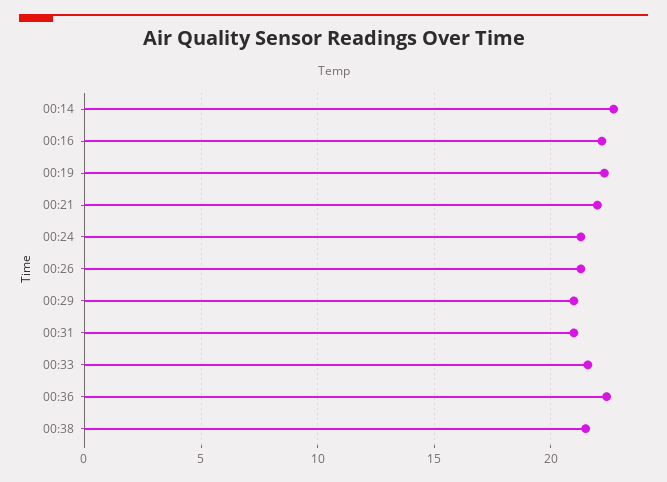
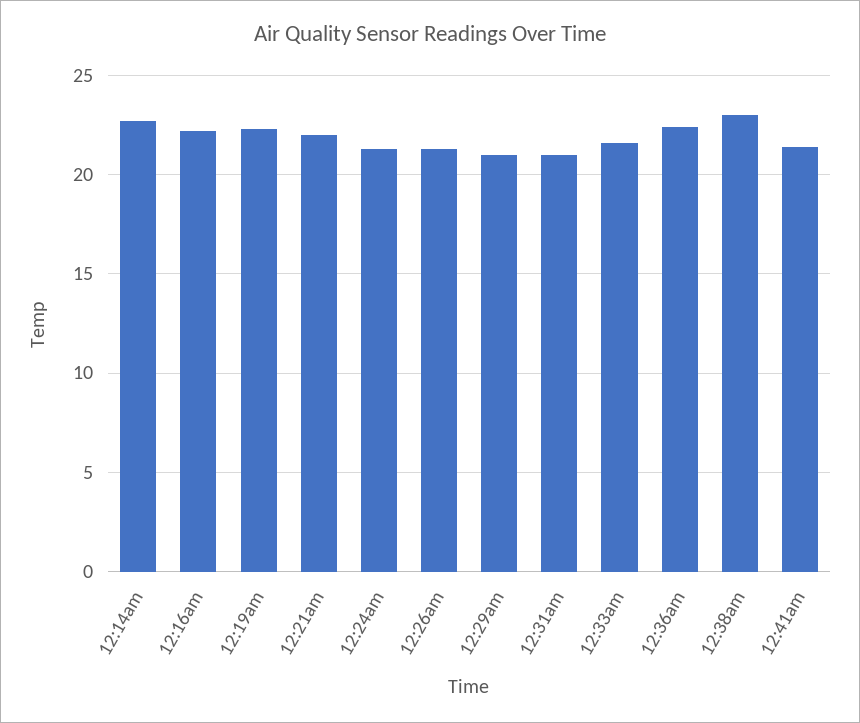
00:38: 21.5 -> 23
12:41am: none -> 21.5

